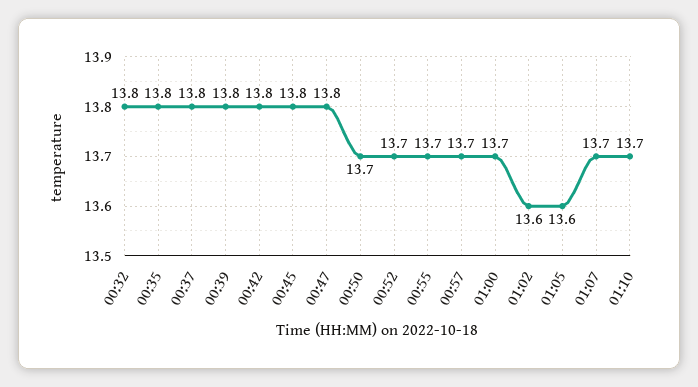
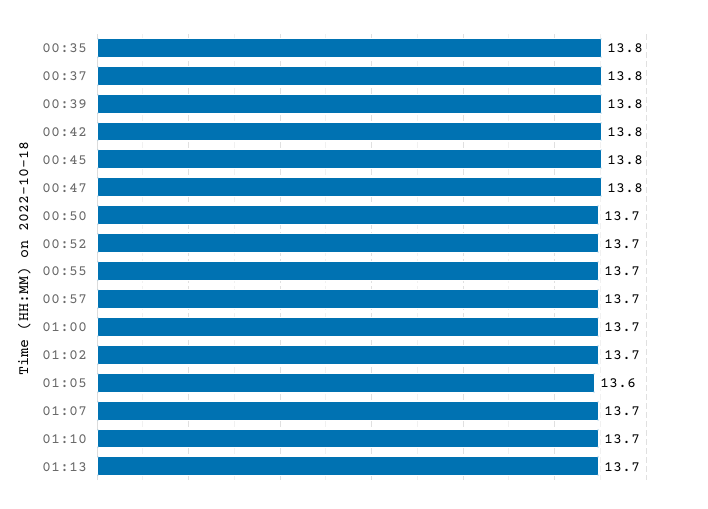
00:32: 13.8 -> none
01:02: 13.6 -> 13.7
01:13: none -> 13.7

